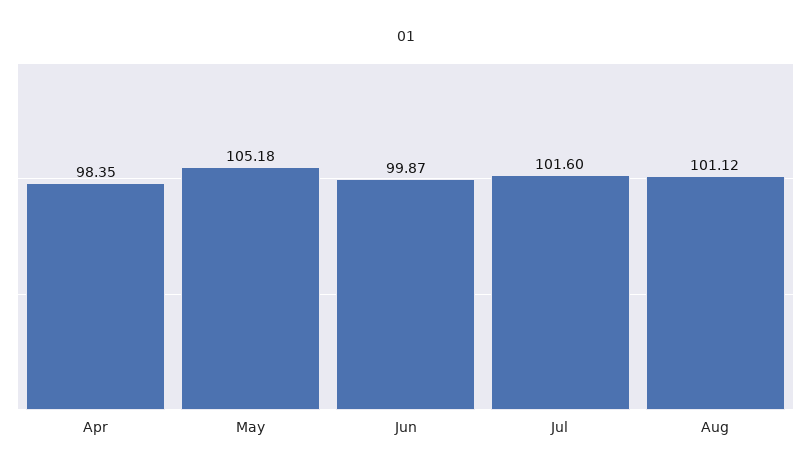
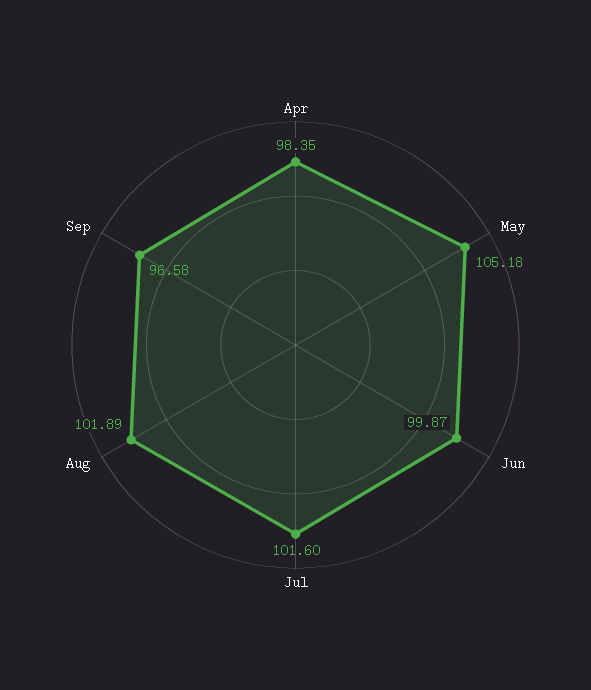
Aug: 101.12 -> 101.89
Sep: none -> 96.58

